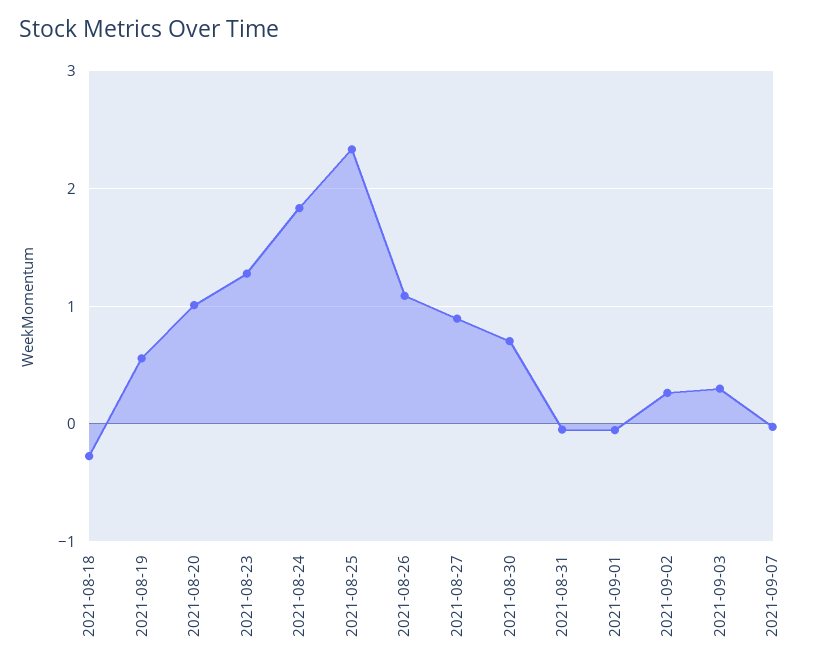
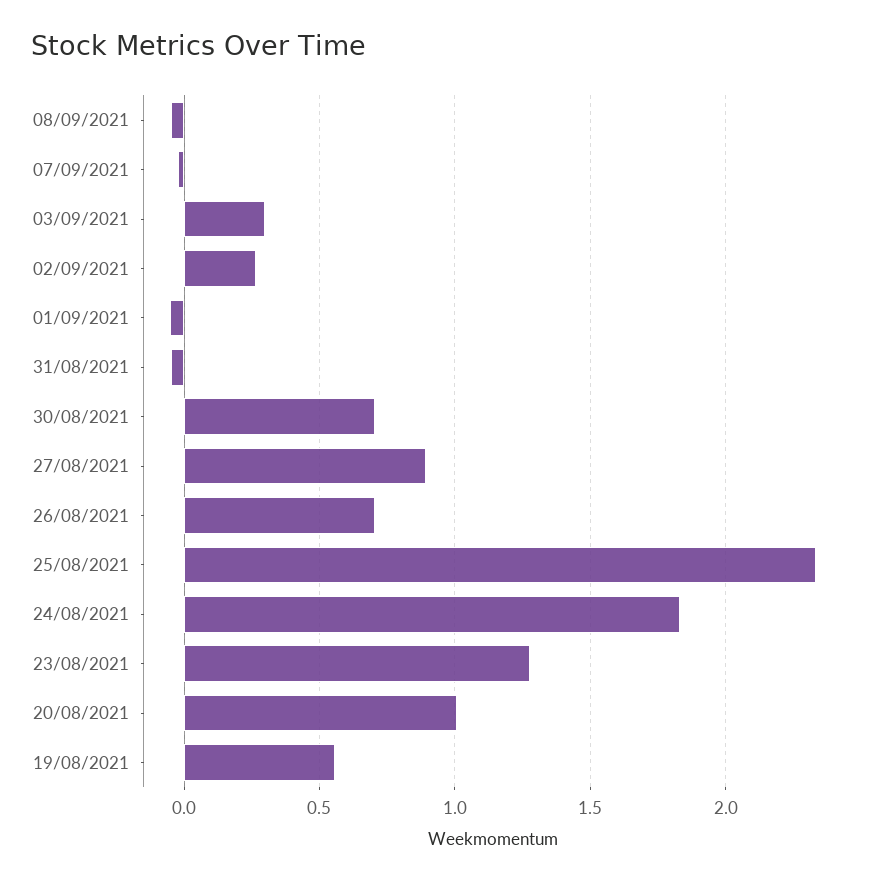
2021-08-18: -0.3 -> none
2021-08-26: 1.1 -> 0.7
08/09/2021: none -> -0.05

